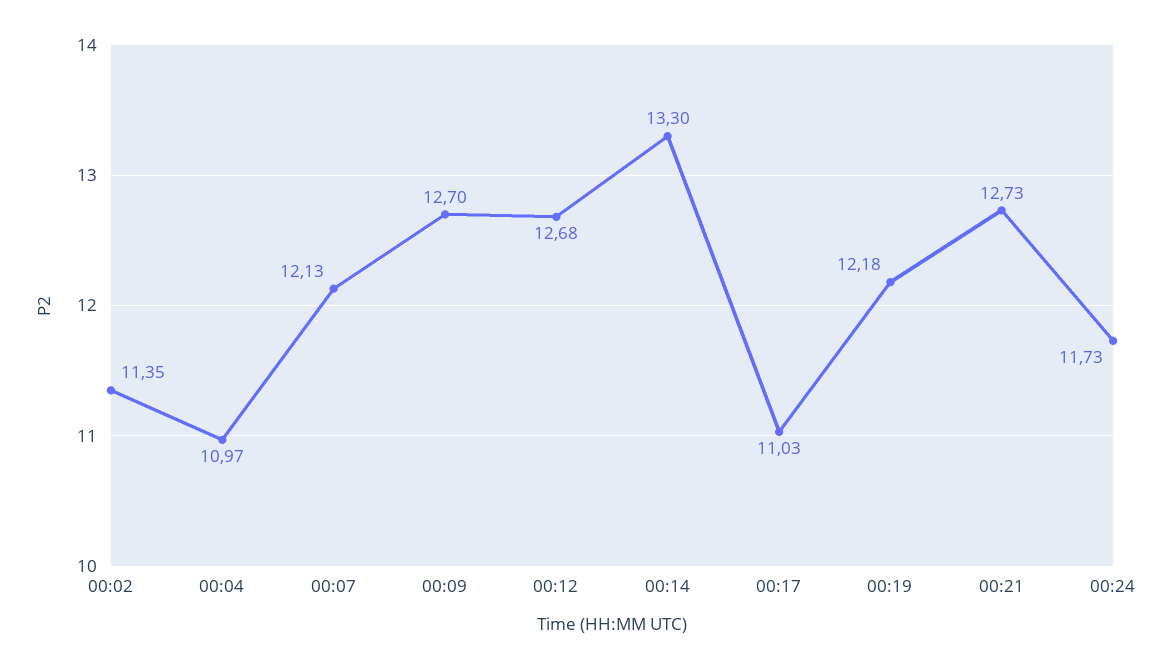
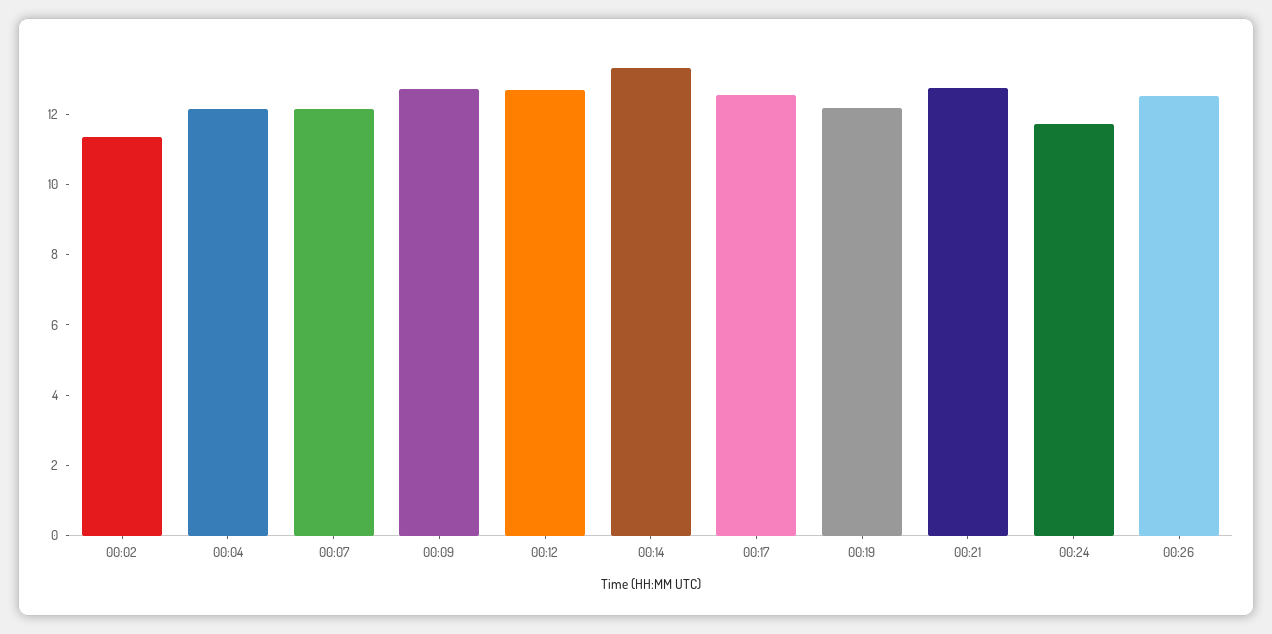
00:04: 10.97 -> 12
00:17: 11.03 -> 12.5
00:26: none -> 12.5

